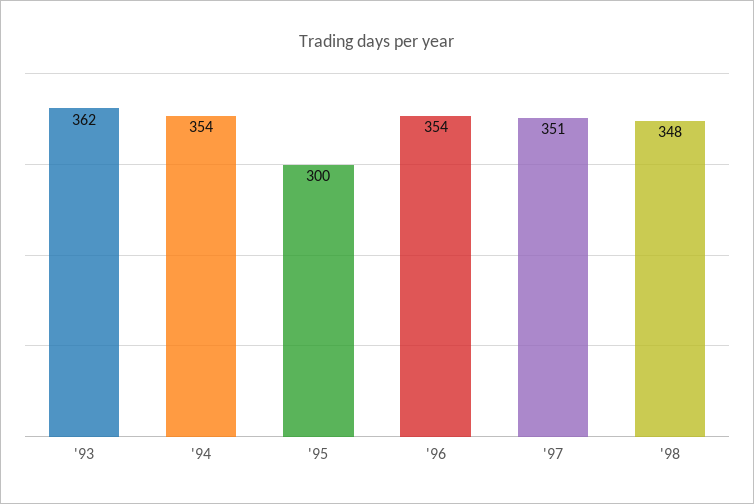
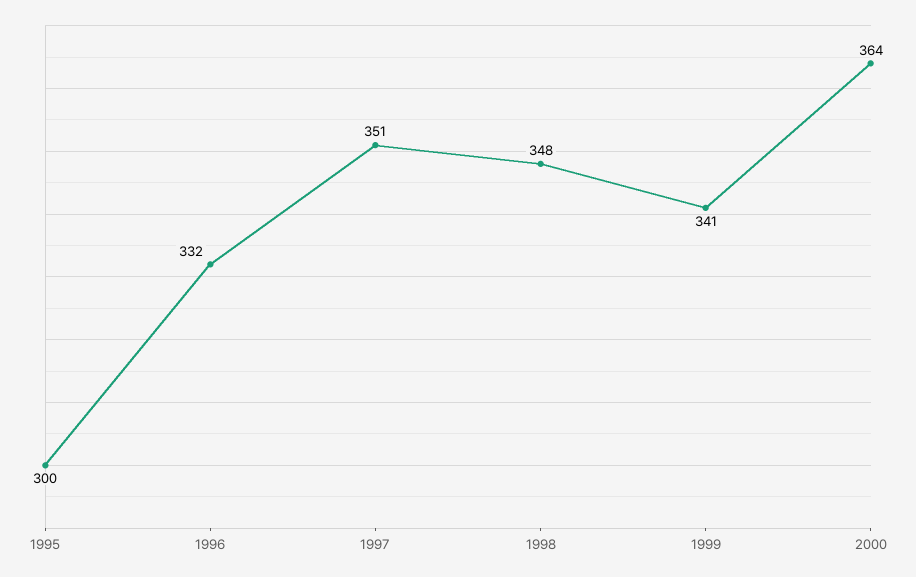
'93: 362 -> none
'94: 354 -> none
'96: 354 -> 332
1999: none -> 341
2000: none -> 364

